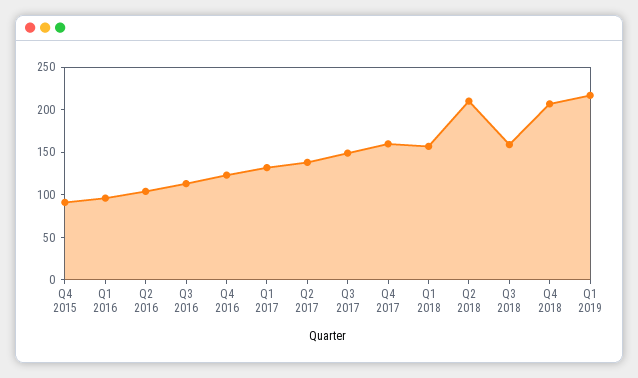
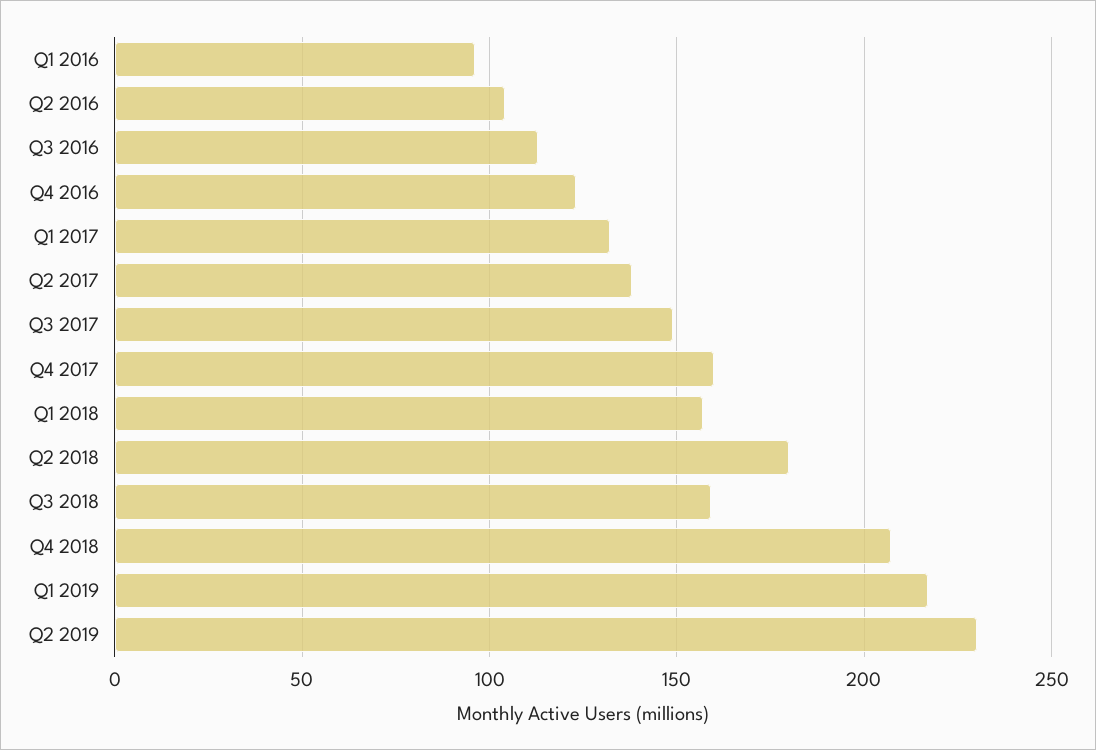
Q4 2015: 90 -> none
Q2 2018: 210 -> 180
Q2 2019: none -> 230

